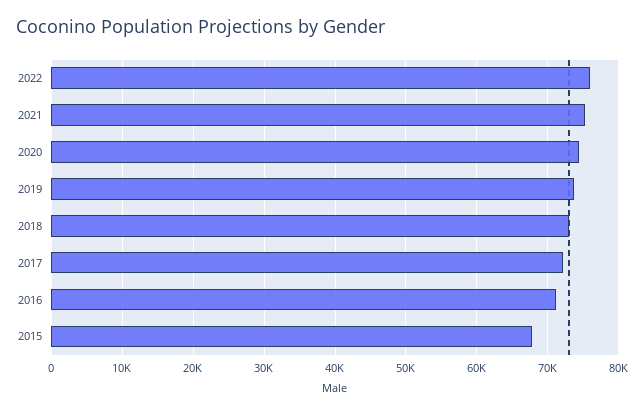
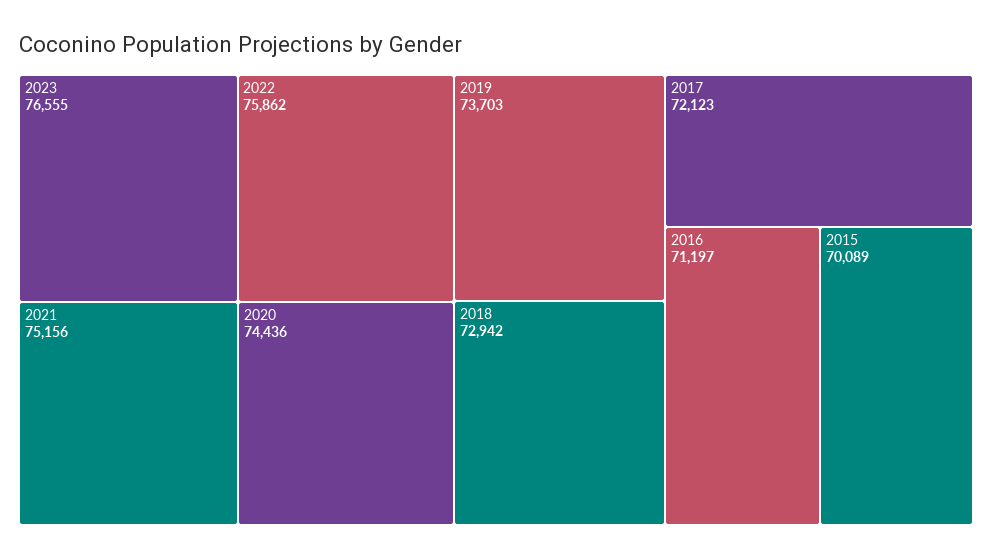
2015: 68000 -> 70089
2023: none -> 76555

